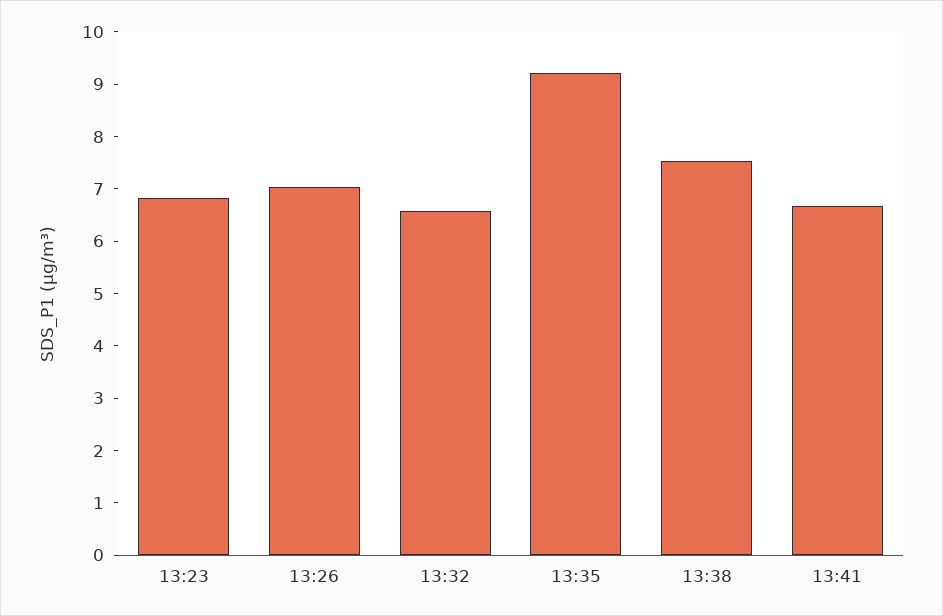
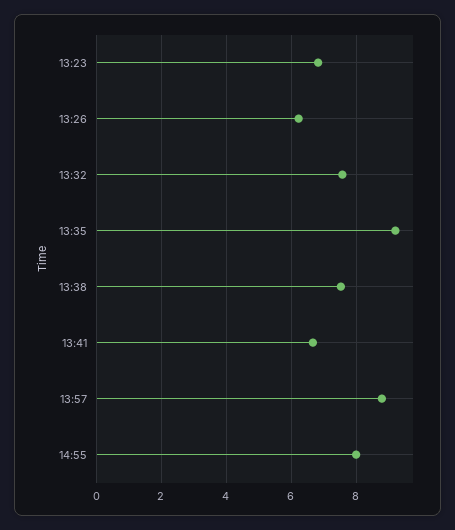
13:26: 7 -> 6.2
13:32: 6.6 -> 7.6
13:57: none -> 8.8
14:55: none -> 8

